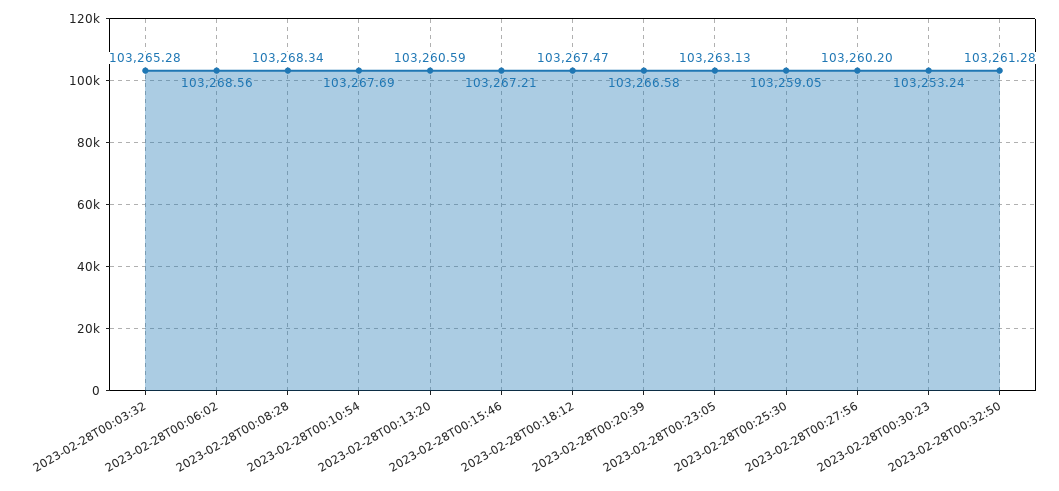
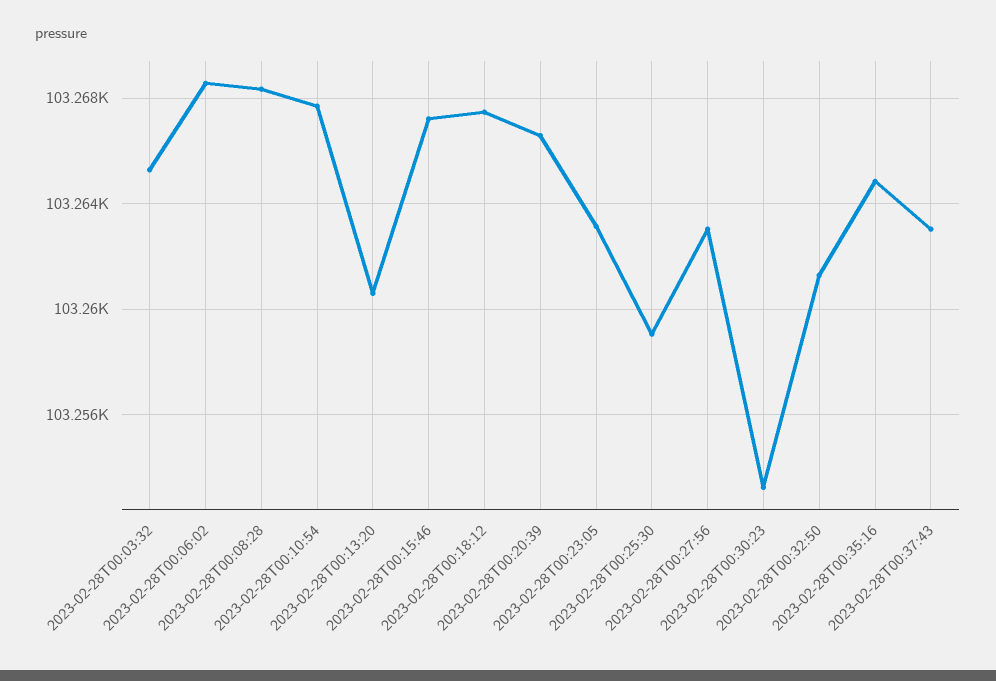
2023-02-28T00:27:56: 103260.2 -> 103263
2023-02-28T00:35:16: none -> 103265
2023-02-28T00:37:43: none -> 103263

